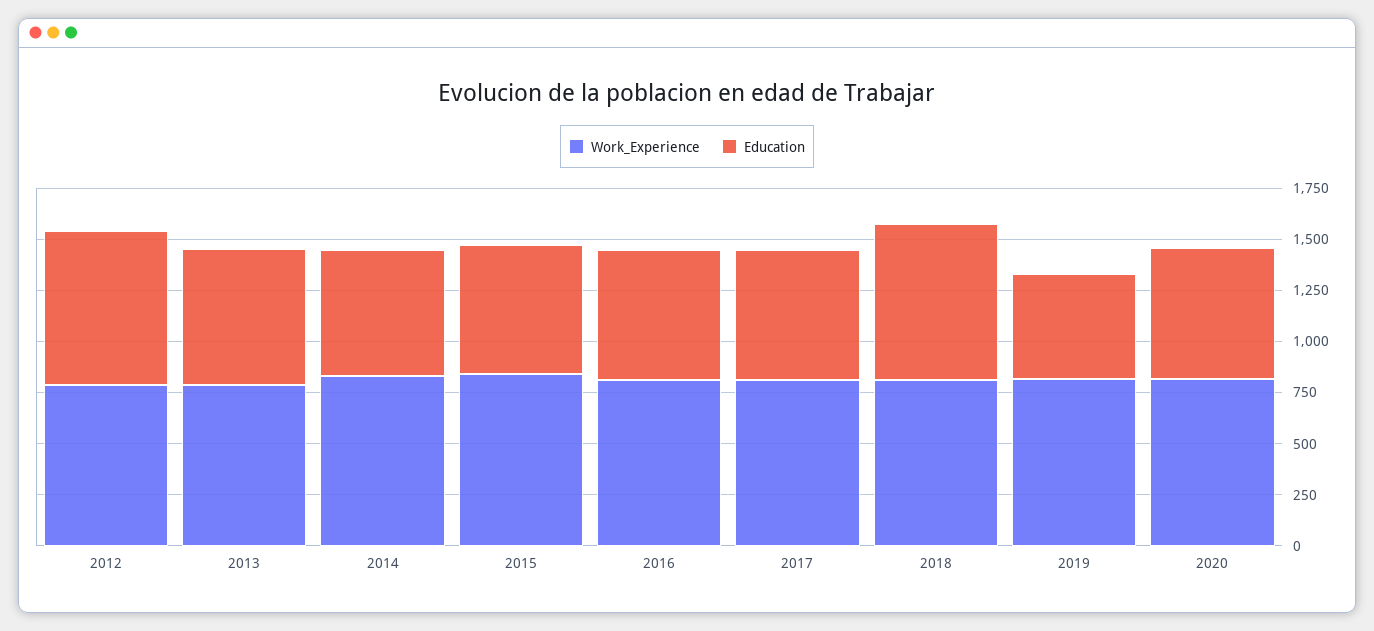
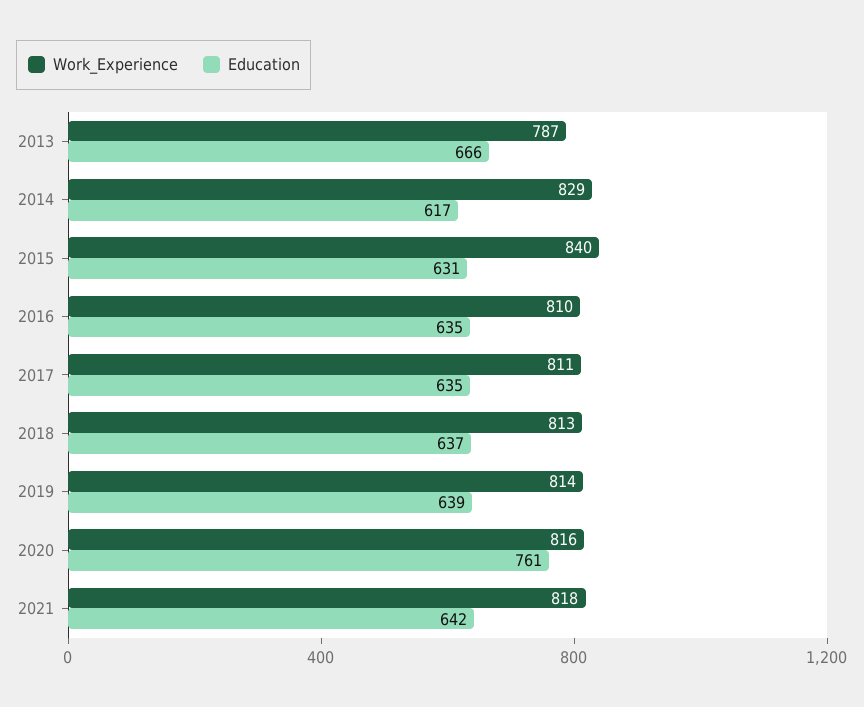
Work_Experience, 2012: 800 -> none
Education, 2012: 750 -> none
Education, 2018: 750 -> 637
Education, 2019: 500 -> 639
Education, 2020: 650 -> 761
Work_Experience, 2021: none -> 818
Education, 2021: none -> 642

